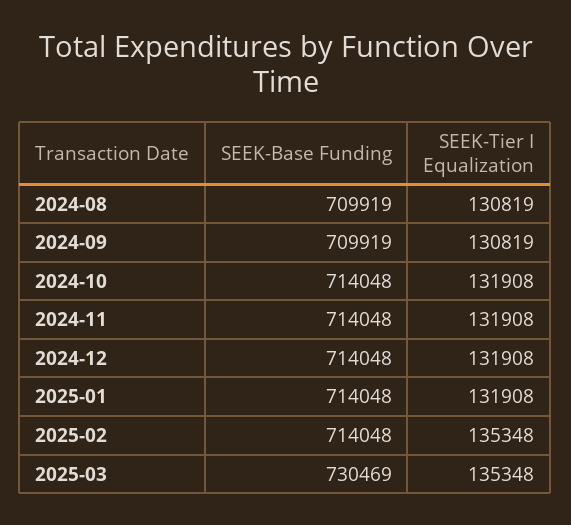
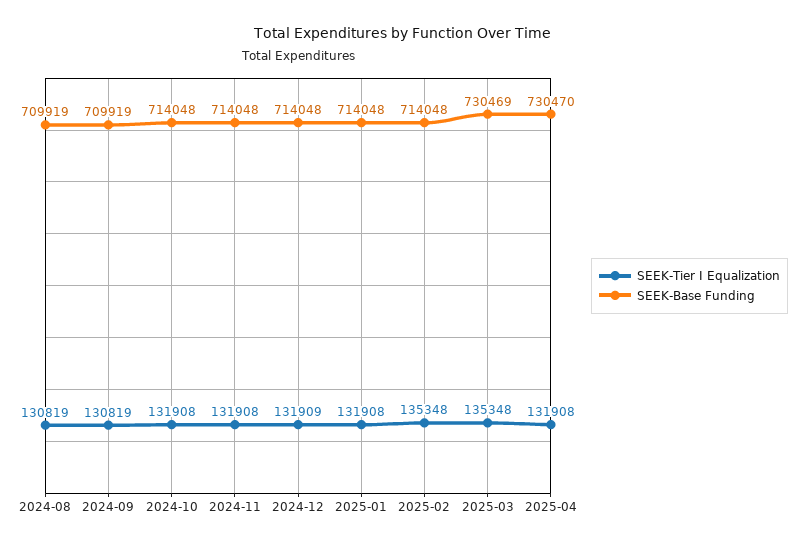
SEEK-Tier I Equalization, 2024-12: 131908 -> 131909
SEEK-Tier I Equalization, 2025-04: none -> 131908
SEEK-Base Funding, 2025-04: none -> 730470

